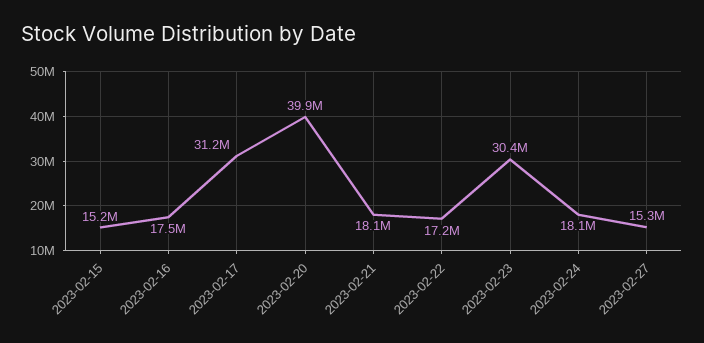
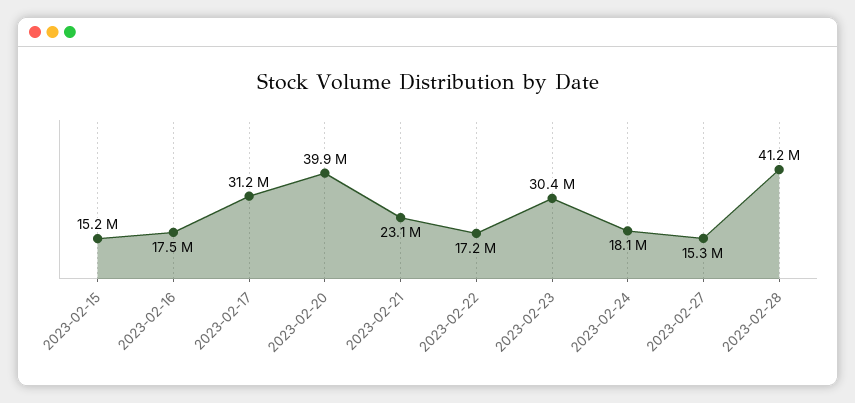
2023-02-21: 18100000 -> 23100000
2023-02-28: none -> 41200000

